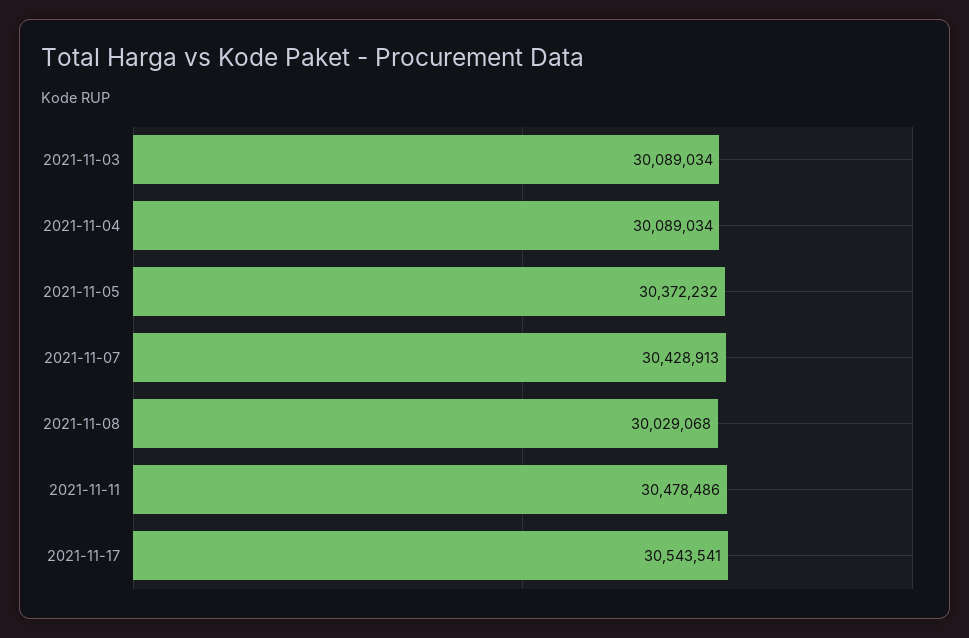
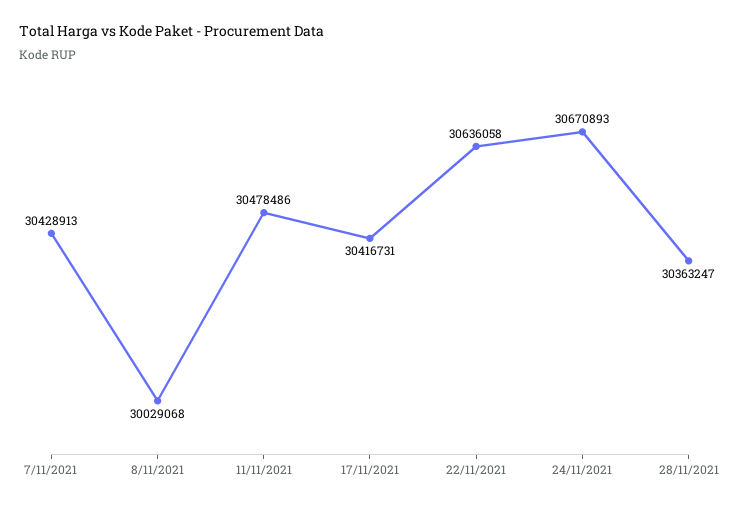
2021-11-03: 30089034 -> none
2021-11-04: 30089034 -> none
2021-11-05: 30372232 -> none
2021-11-17: 30543541 -> 30416731
22/11/2021: none -> 30636058
24/11/2021: none -> 30670893
28/11/2021: none -> 30363247

